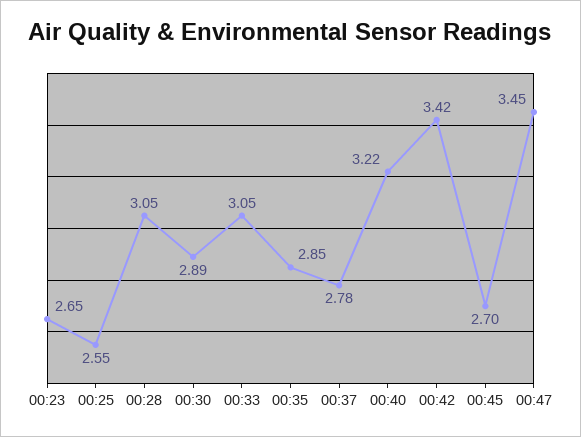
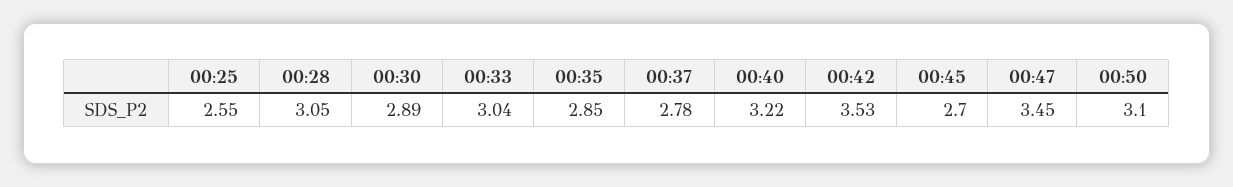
00:23: 2.65 -> none
00:33: 3.05 -> 3.04
00:42: 3.42 -> 3.53
00:50: none -> 3.1

